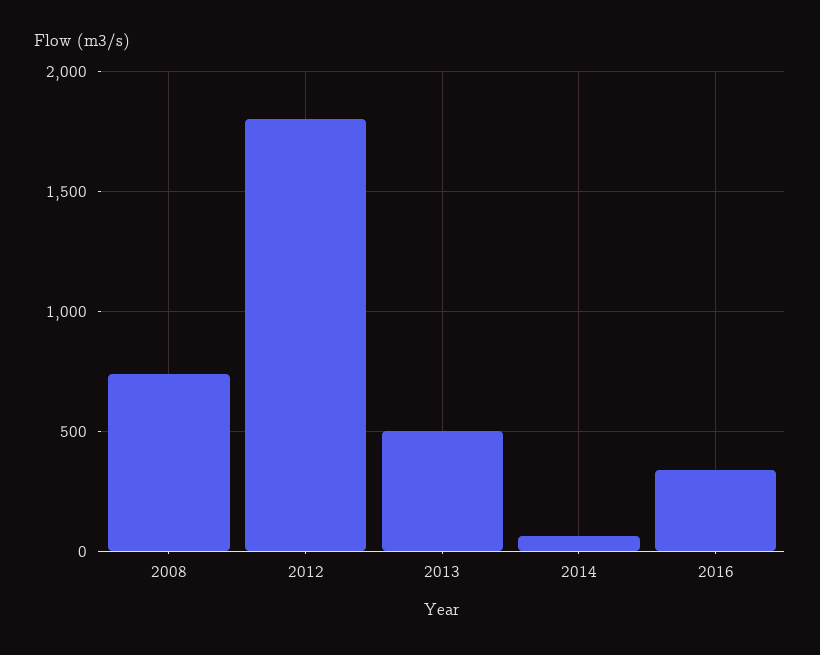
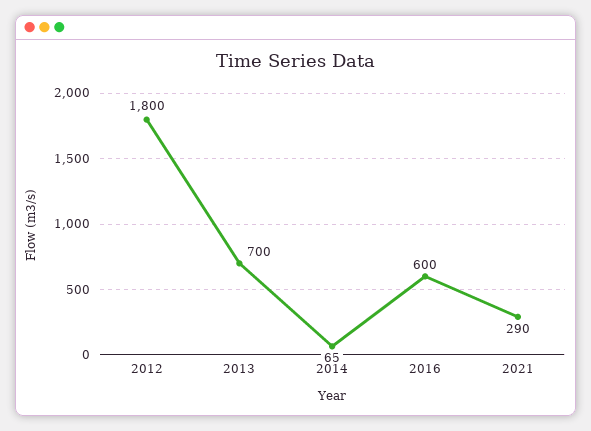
2008: 750 -> none
2013: 500 -> 700
2016: 350 -> 600
2021: none -> 290

